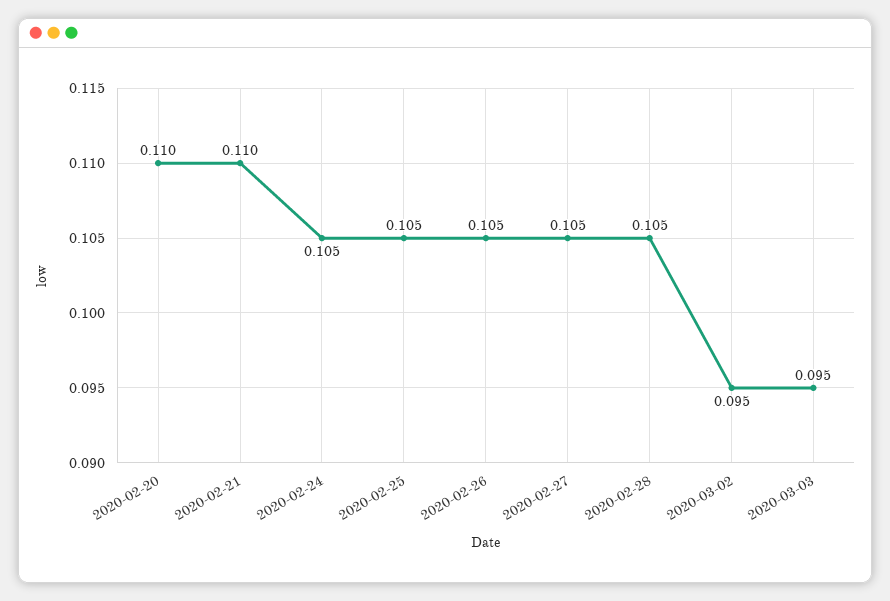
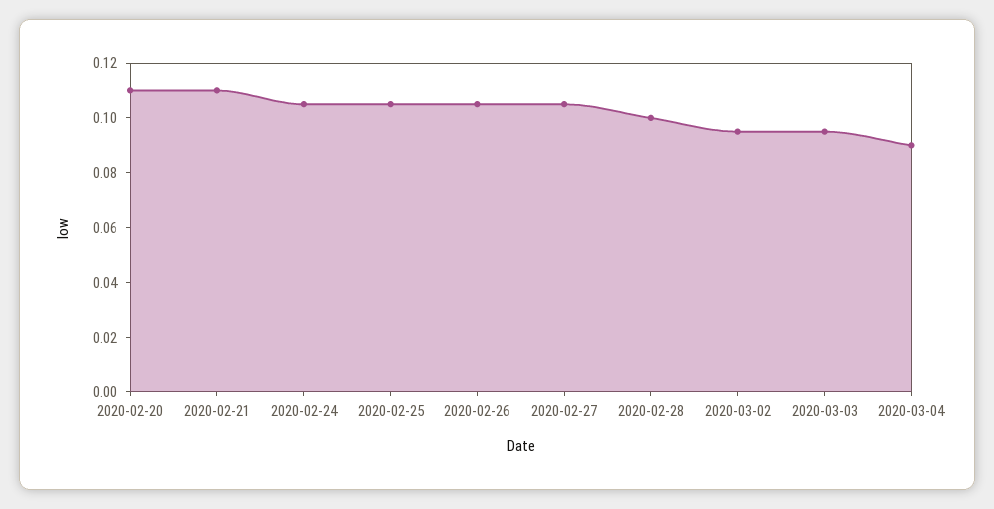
2020-02-28: 0.105 -> 0.1
2020-03-04: none -> 0.09

